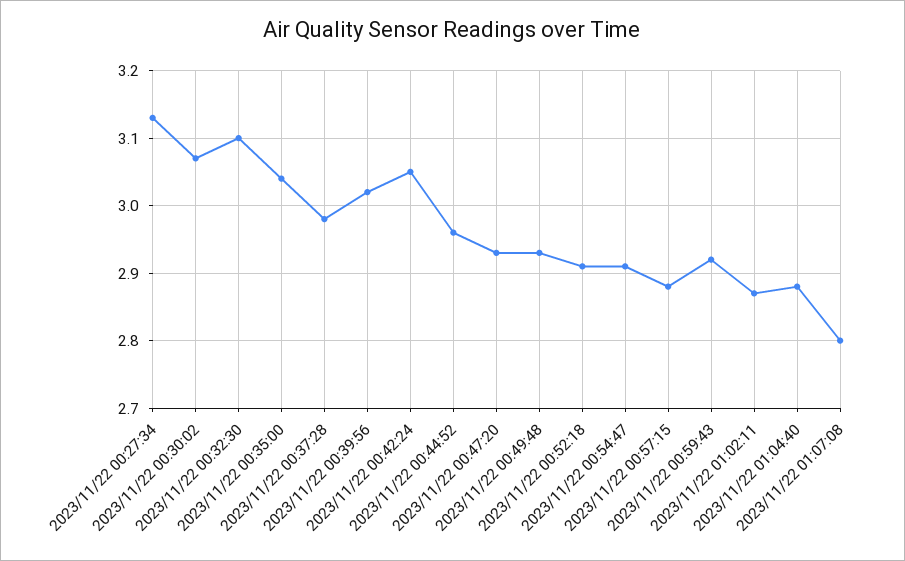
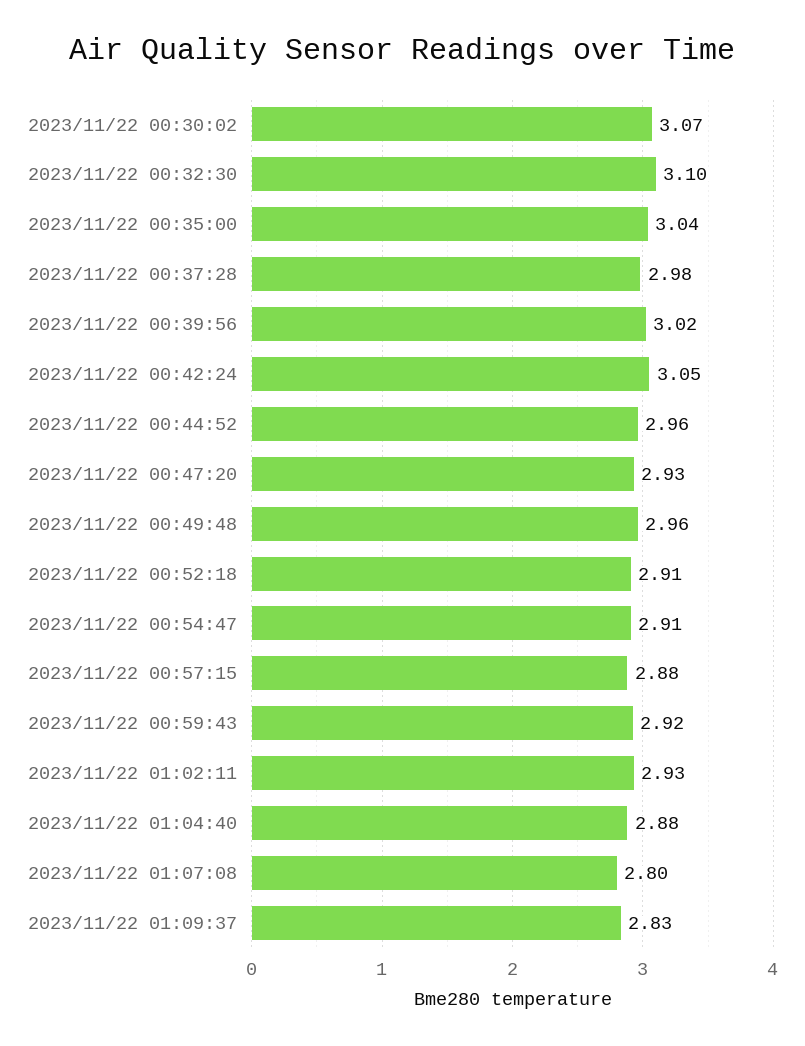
2023/11/22 00:27:34: 3.13 -> none
2023/11/22 00:49:48: 2.93 -> 2.96
2023/11/22 01:02:11: 2.87 -> 2.93
2023/11/22 01:09:37: none -> 2.83

